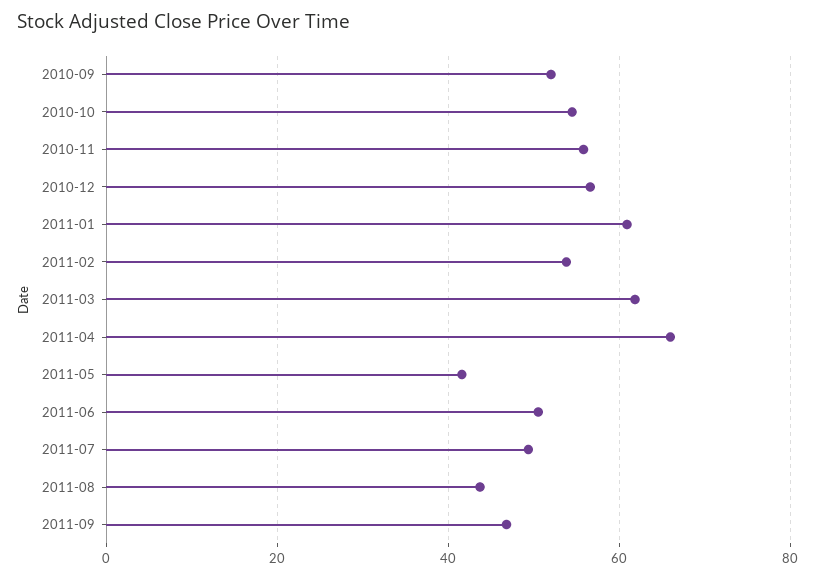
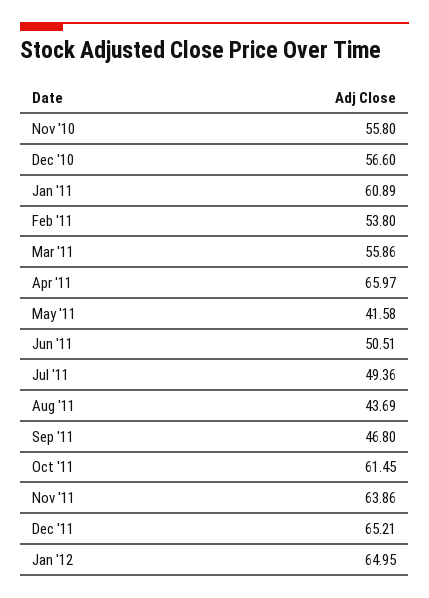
2010-09: 52 -> none
2010-10: 54 -> none
2011-03: 62 -> 55.86
Oct '11: none -> 61.45
Nov '11: none -> 63.86
Dec '11: none -> 65.21
Jan '12: none -> 64.95

